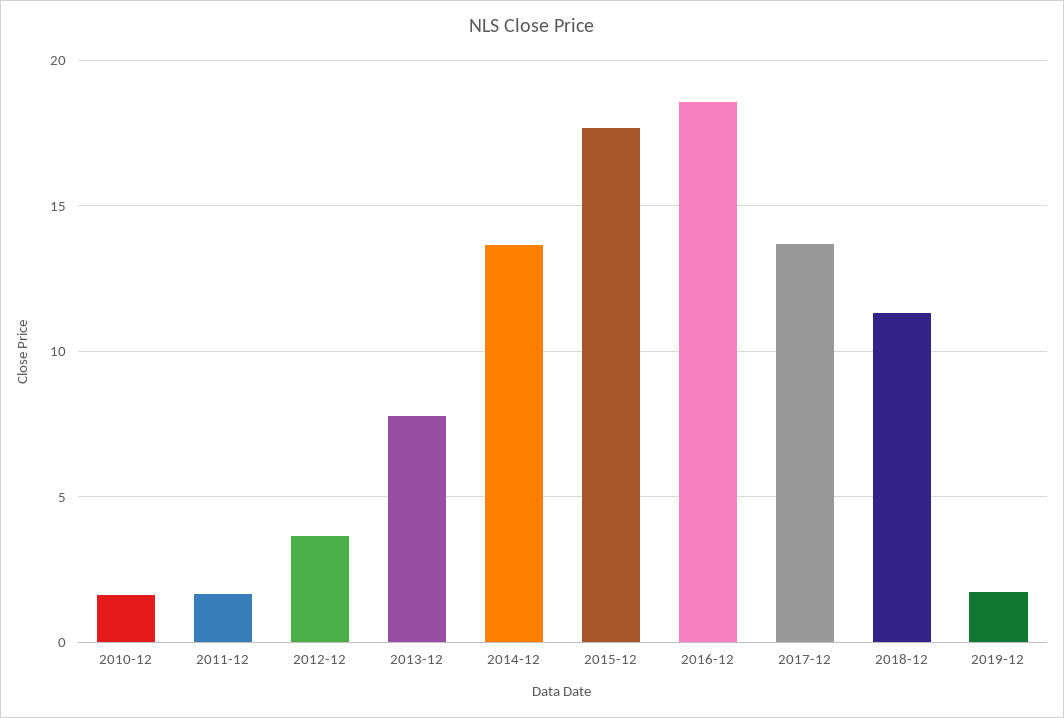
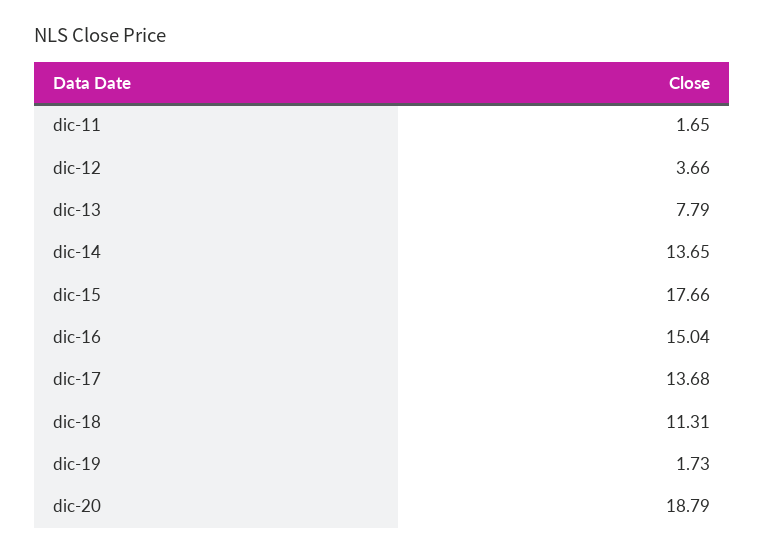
2010-12: 1.5 -> none
2016-12: 18.5 -> 15.04
dic-20: none -> 18.79

